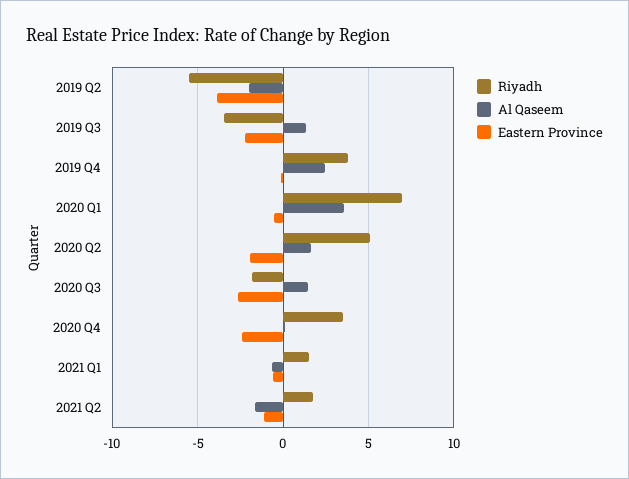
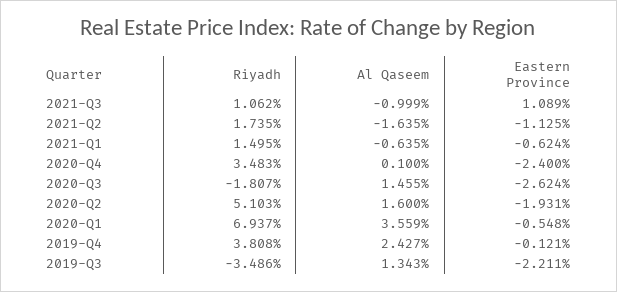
Riyadh, 2019 Q2: -5.5 -> none
Al Qaseem, 2019 Q2: -2 -> none
Eastern Province, 2019 Q2: -4 -> none
Riyadh, 2021-Q3: none -> 1.062
Al Qaseem, 2021-Q3: none -> -0.999
Eastern Province, 2021-Q3: none -> 1.089

